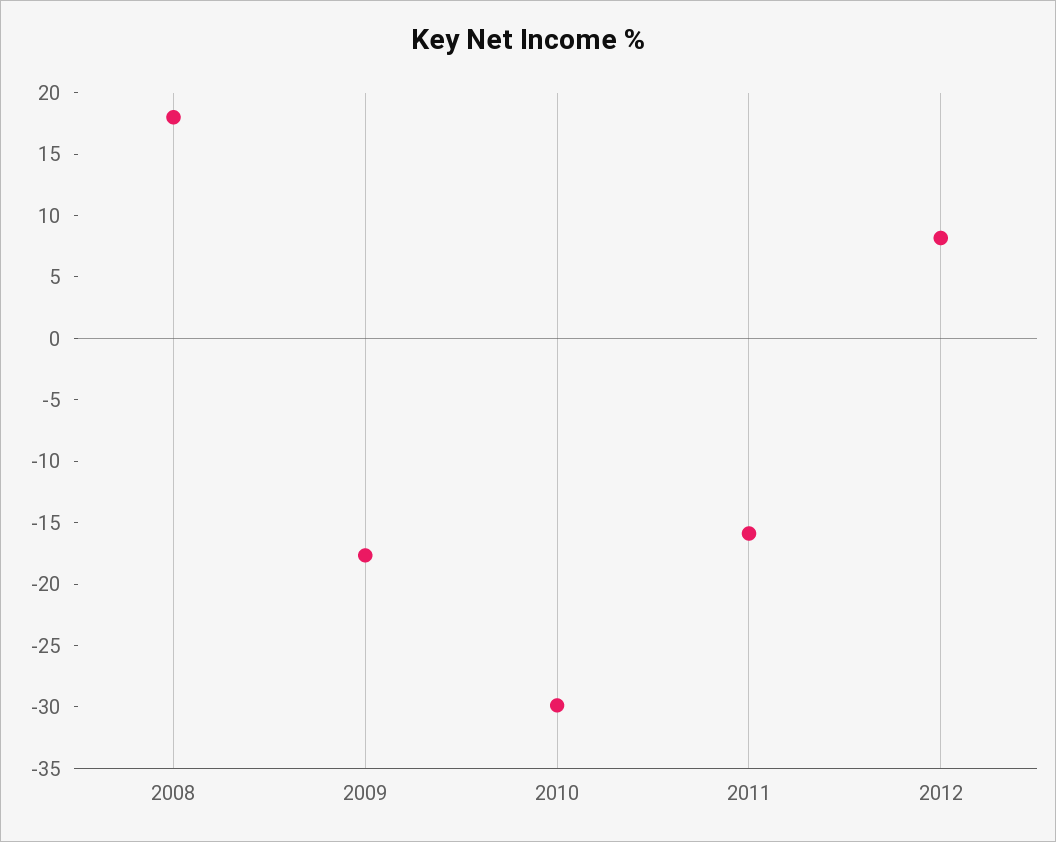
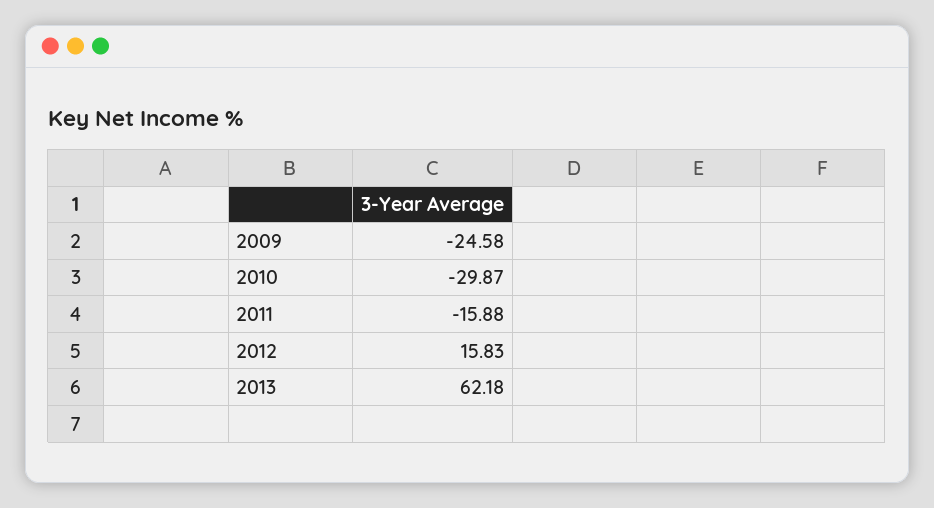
2008: 18 -> none
2009: -18 -> -24.58
2012: 8 -> 15.83
2013: none -> 62.18

